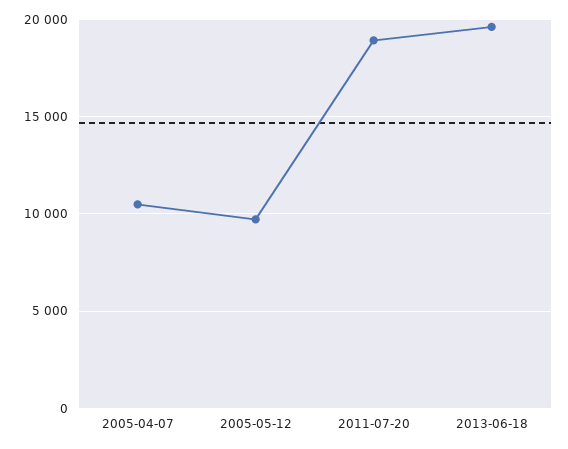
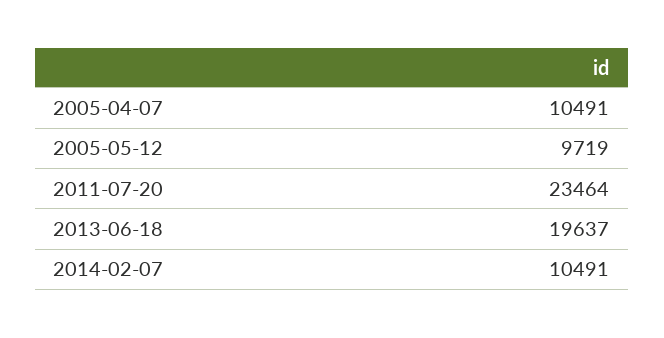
2011-07-20: 19000 -> 23464
2014-02-07: none -> 10491

